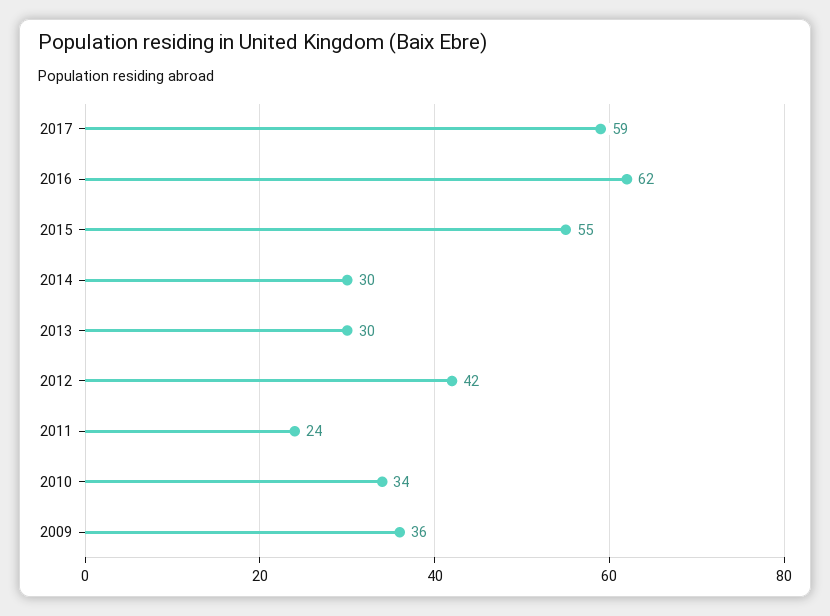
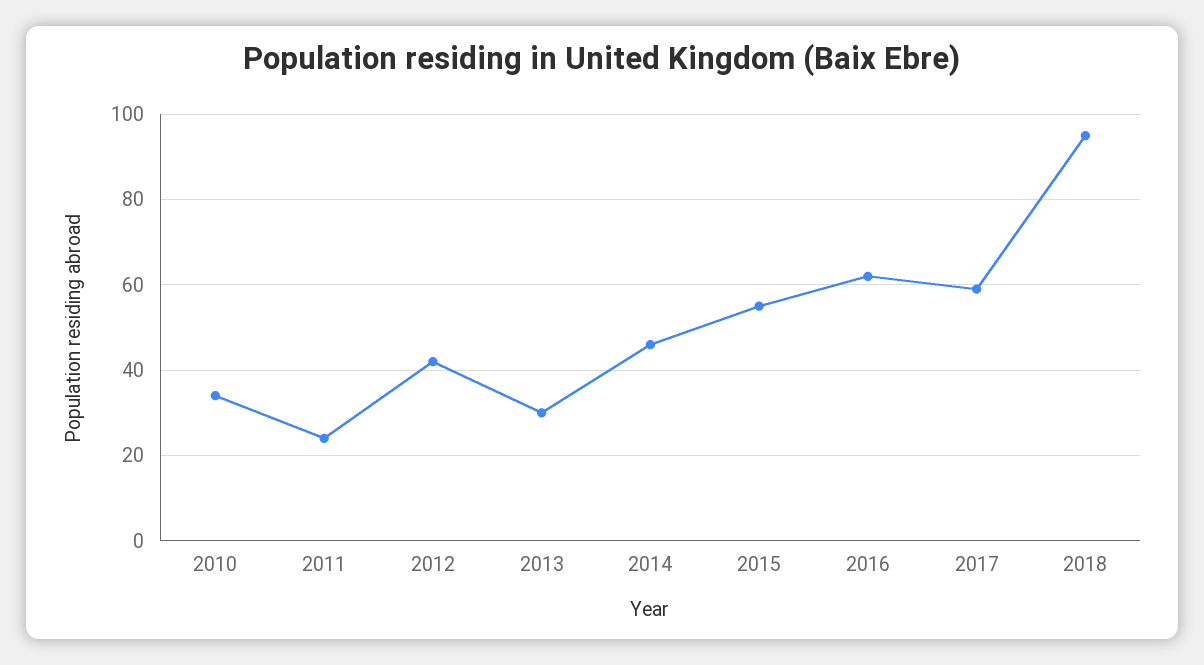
2014: 30 -> 45
2009: 36 -> none
2018: none -> 95

